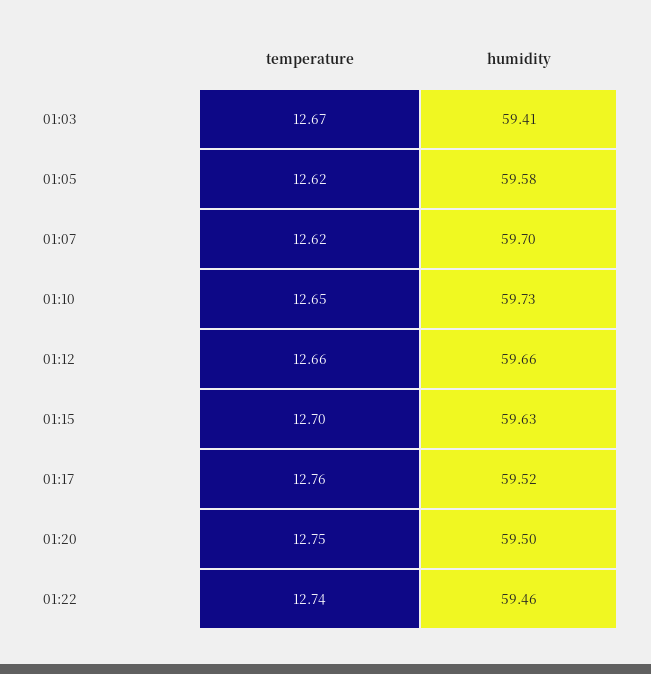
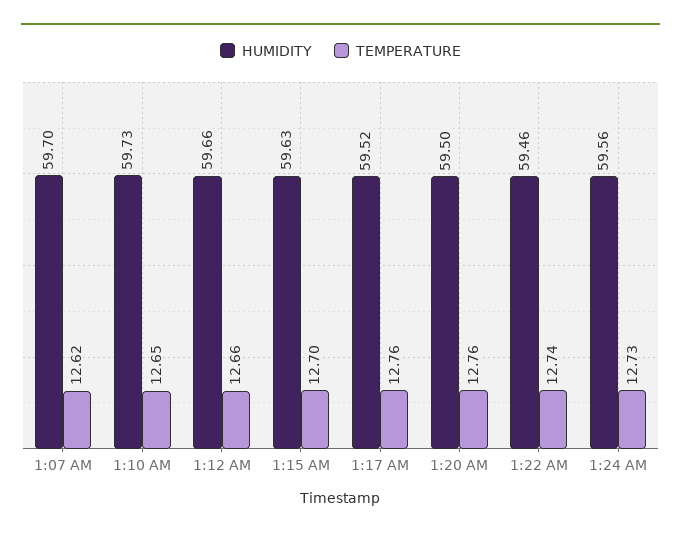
temperature, 01:03: 12.67 -> none
humidity, 01:03: 59.41 -> none
temperature, 01:05: 12.62 -> none
humidity, 01:05: 59.58 -> none
temperature, 01:20: 12.75 -> 12.76
humidity, 1:24 AM: none -> 59.56
temperature, 1:24 AM: none -> 12.73

